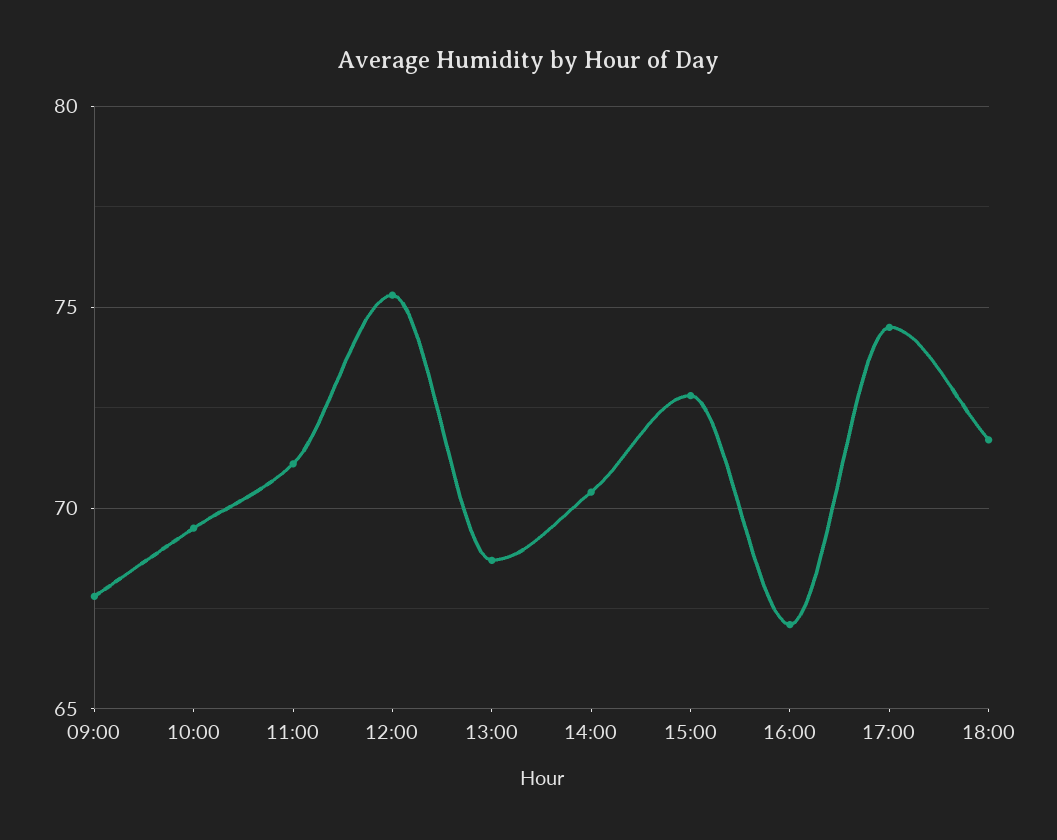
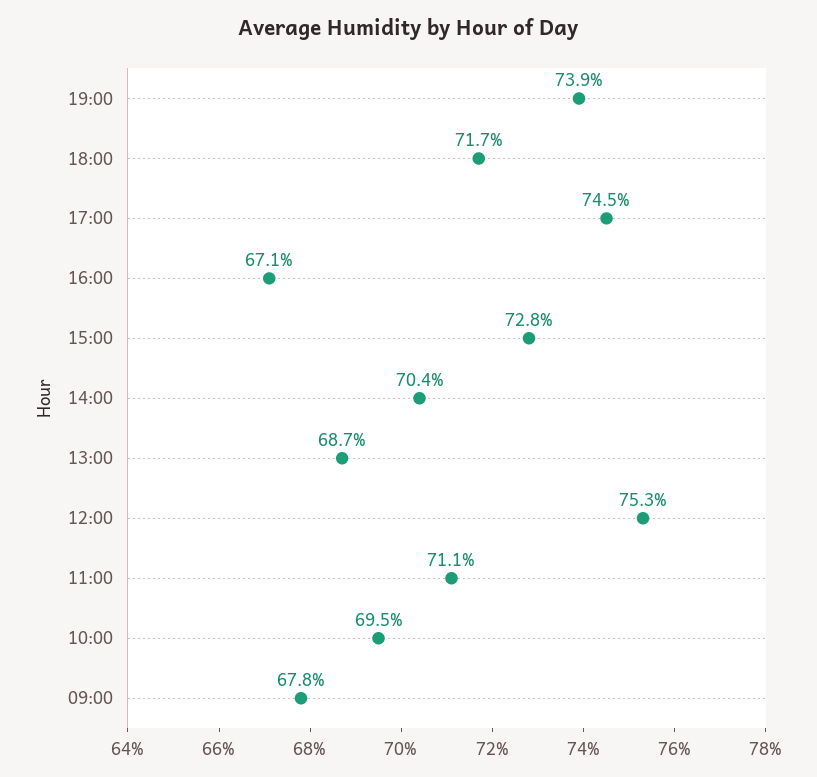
19:00: none -> 73.9

